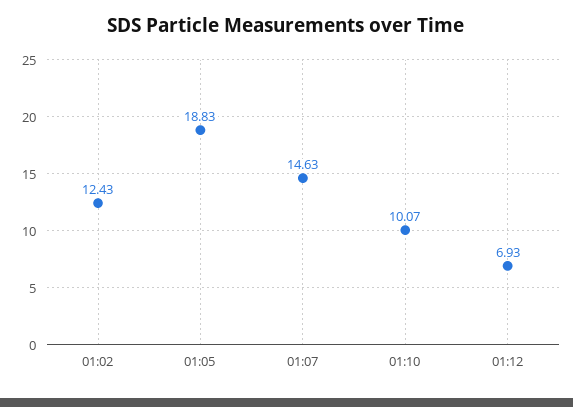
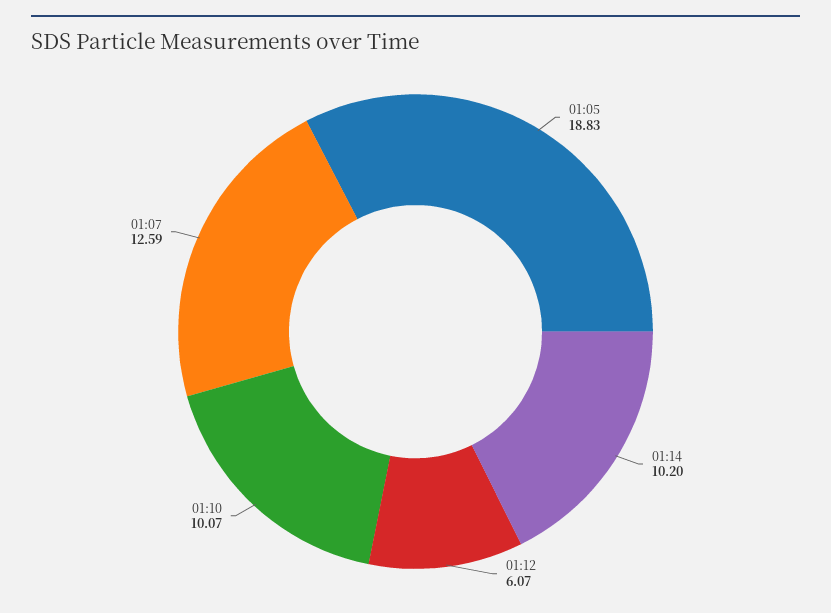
01:02: 12.43 -> none
01:07: 14.63 -> 12.59
01:12: 6.93 -> 6.07
01:14: none -> 10.2

